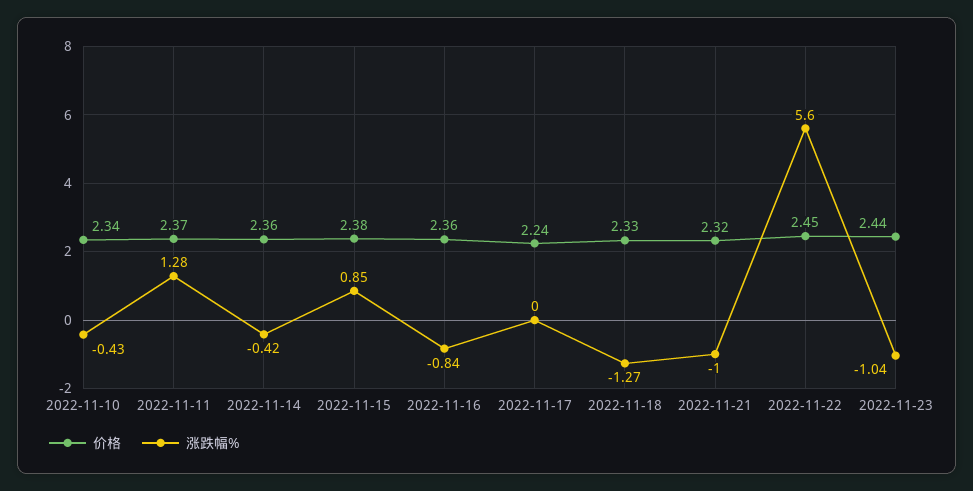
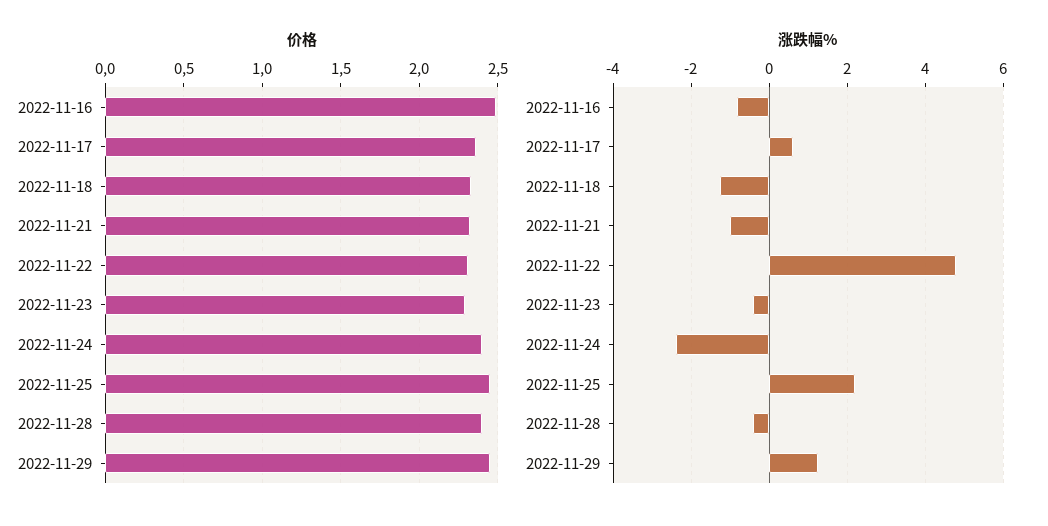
价格, 2022-11-10: 2.34 -> none
涨跌幅%, 2022-11-10: -0.43 -> none
价格, 2022-11-11: 2.37 -> none
涨跌幅%, 2022-11-11: 1.28 -> none
价格, 2022-11-14: 2.36 -> none
涨跌幅%, 2022-11-14: -0.42 -> none
价格, 2022-11-15: 2.38 -> none
涨跌幅%, 2022-11-15: 0.85 -> none
价格, 2022-11-16: 2.36 -> 2.5
价格, 2022-11-17: 2.24 -> 2.35
涨跌幅%, 2022-11-17: 0 -> 0.6
价格, 2022-11-22: 2.45 -> 2.3
涨跌幅%, 2022-11-22: 5.6 -> 4.8
价格, 2022-11-23: 2.44 -> 2.3
涨跌幅%, 2022-11-23: -1.04 -> -0.4
价格, 2022-11-24: none -> 2.4
价格, 2022-11-25: none -> 2.45
价格, 2022-11-28: none -> 2.4
价格, 2022-11-29: none -> 2.45
涨跌幅%, 2022-11-24: none -> -2.4
涨跌幅%, 2022-11-25: none -> 2.2
涨跌幅%, 2022-11-28: none -> -0.4
涨跌幅%, 2022-11-29: none -> 1.2

